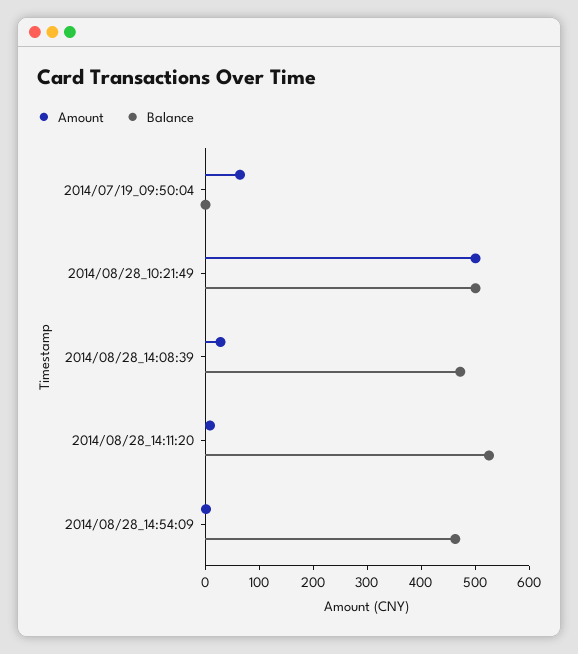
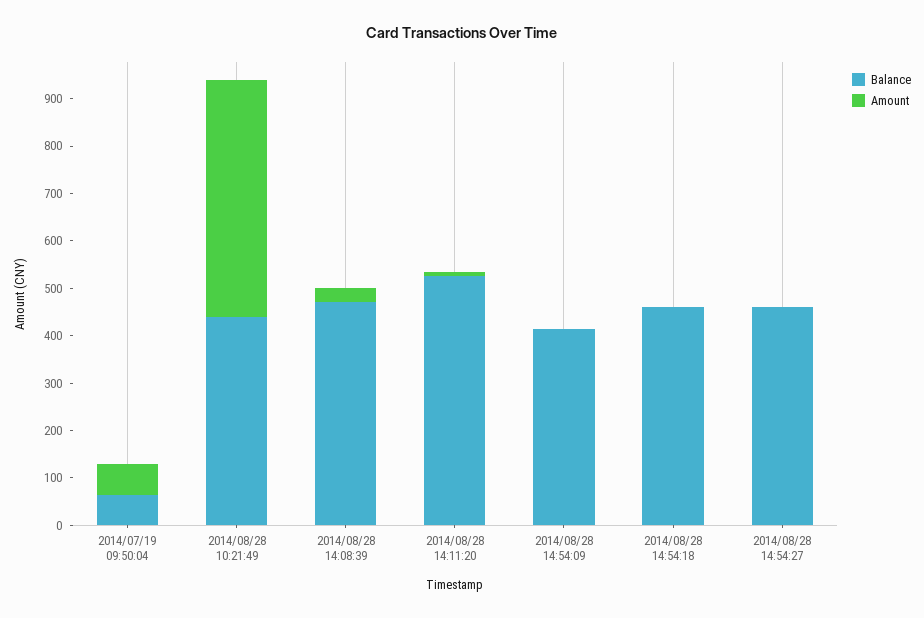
Balance, 2014/07/19_09:50:04: 0 -> 60
Balance, 2014/08/28_10:21:49: 500 -> 440
Balance, 2014/08/28_14:54:09: 460 -> 420
Balance, 2014/08/28 14:54:18: none -> 460
Amount, 2014/08/28 14:54:18: none -> 0
Balance, 2014/08/28 14:54:27: none -> 460
Amount, 2014/08/28 14:54:27: none -> 0

